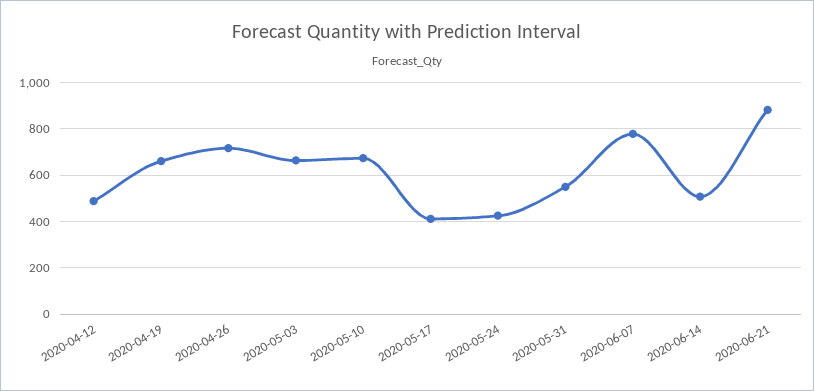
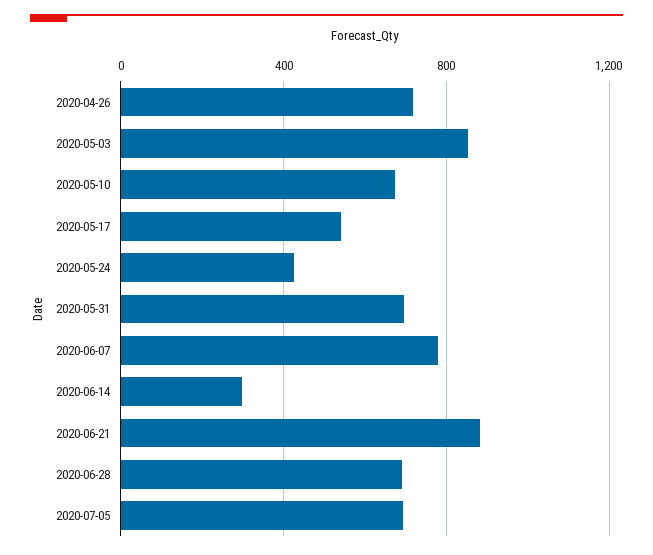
2020-04-12: 500 -> none
2020-04-19: 650 -> none
2020-05-03: 650 -> 850
2020-05-17: 400 -> 550
2020-05-31: 550 -> 700
2020-06-14: 500 -> 300
2020-06-28: none -> 700
2020-07-05: none -> 700

